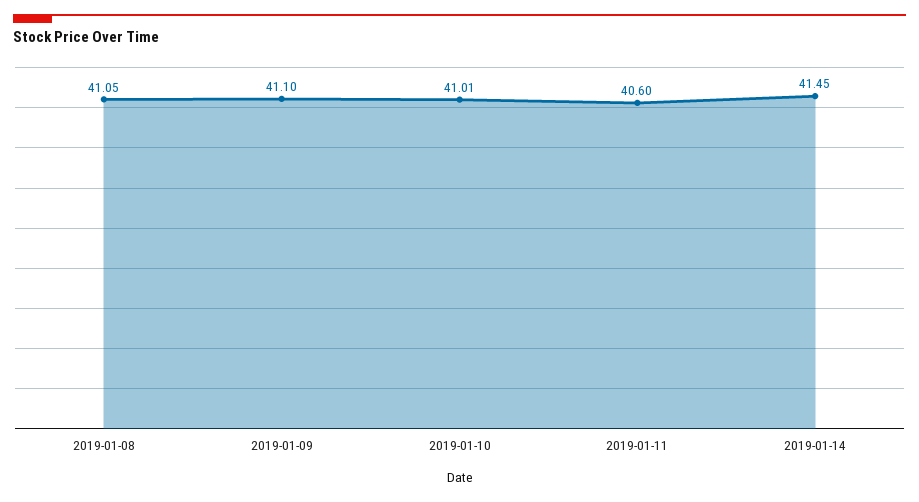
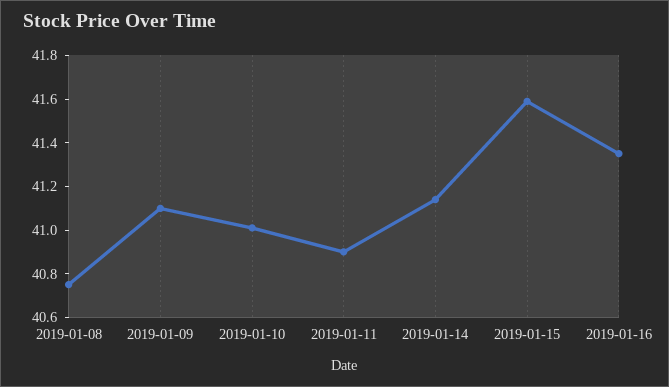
2019-01-08: 41.05 -> 40.75
2019-01-11: 40.6 -> 40.9
2019-01-14: 41.45 -> 41.15
2019-01-15: none -> 41.6
2019-01-16: none -> 41.35

